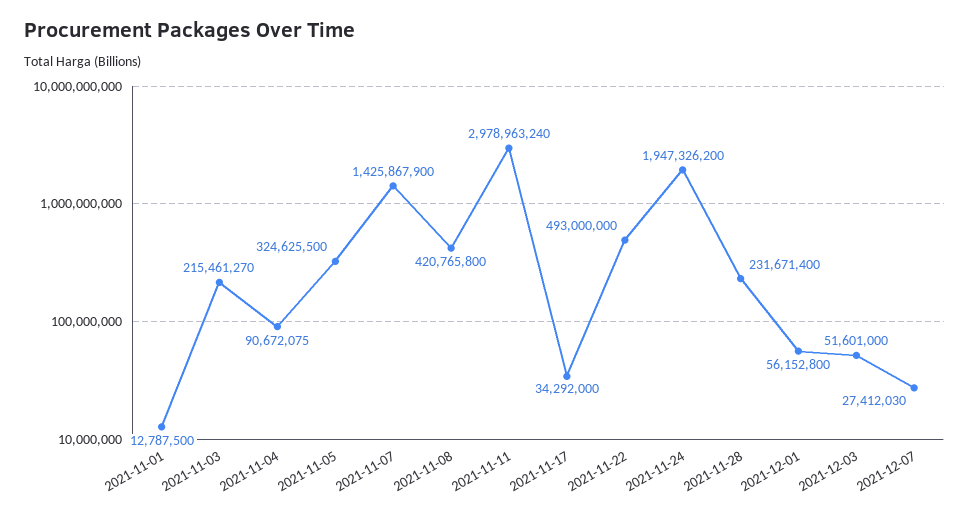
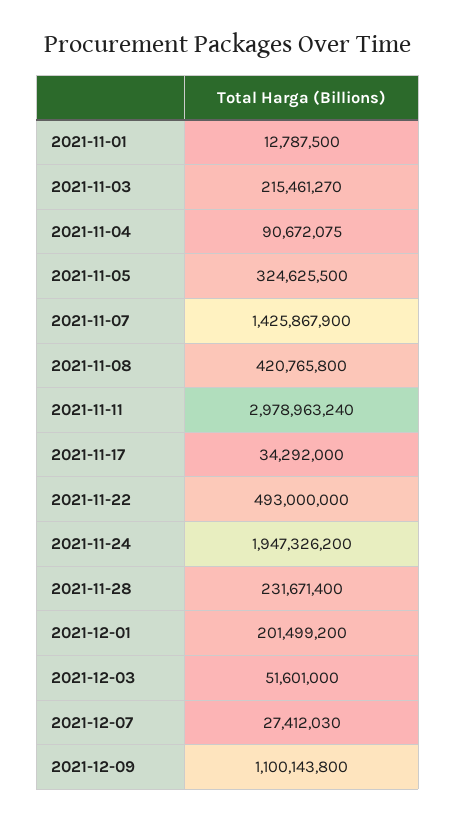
2021-12-01: 56152800 -> 201499200
2021-12-09: none -> 1100143800

